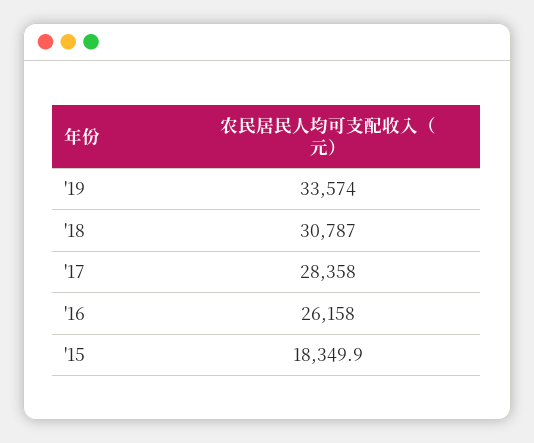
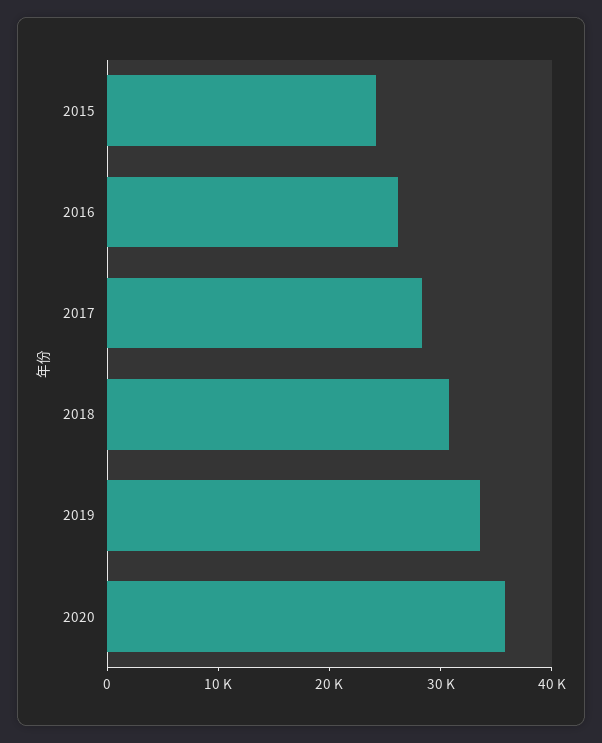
'15: 18349.9 -> 24000
2020: none -> 36000

